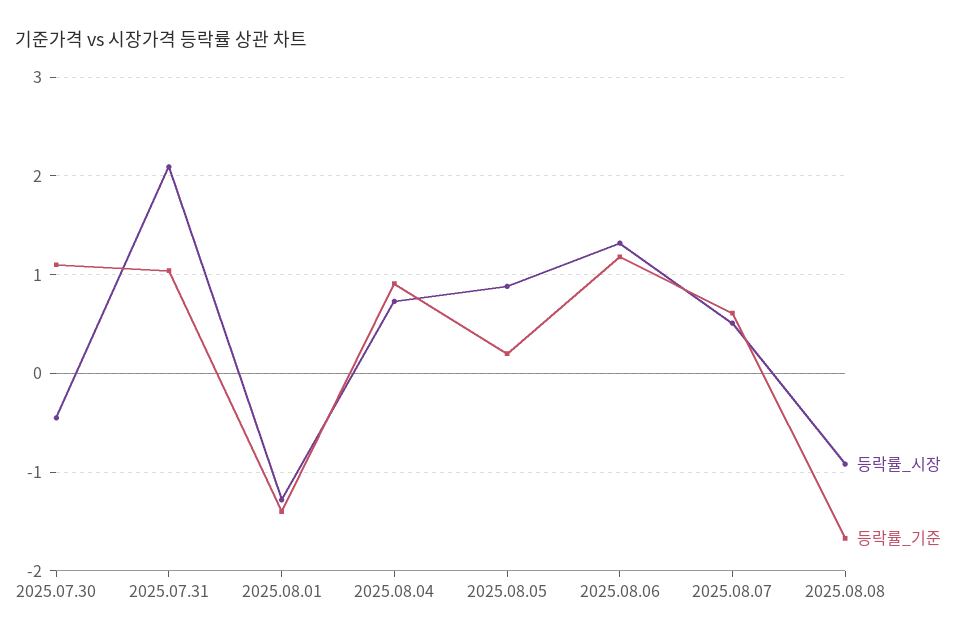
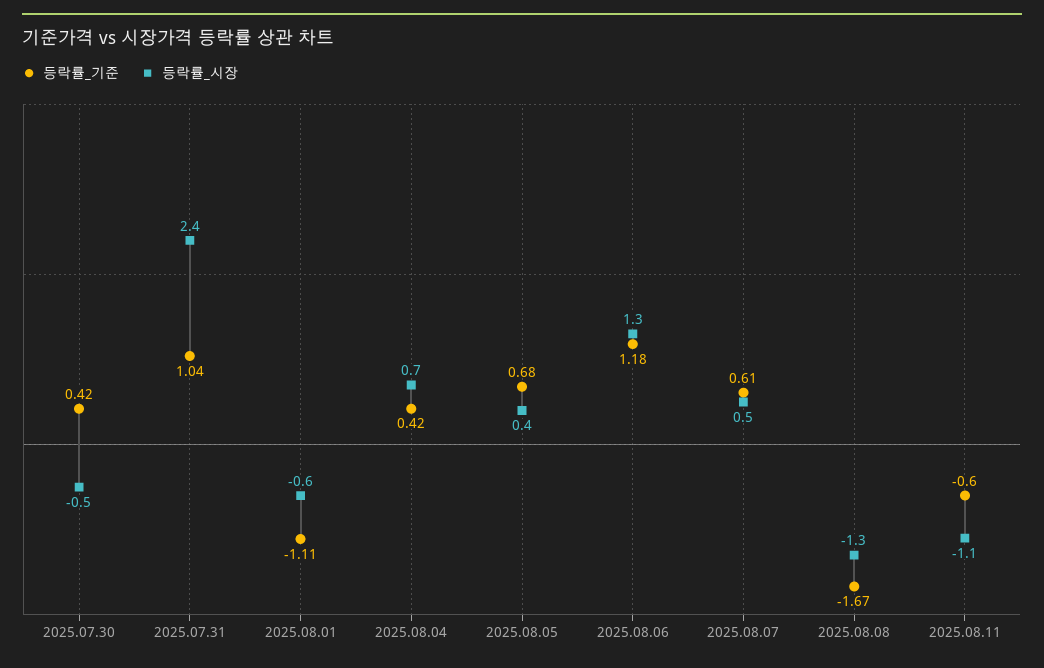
등락률_기준, 2025.07.30: 1.1 -> 0.42
등락률_시장, 2025.07.31: 2.1 -> 2.4
등락률_시장, 2025.08.01: -1.3 -> -0.6
등락률_기준, 2025.08.01: -1.4 -> -1.11
등락률_기준, 2025.08.04: 0.9 -> 0.42
등락률_시장, 2025.08.05: 0.9 -> 0.4
등락률_기준, 2025.08.05: 0.2 -> 0.68
등락률_시장, 2025.08.08: -0.9 -> -1.3
등락률_기준, 2025.08.11: none -> -0.6
등락률_시장, 2025.08.11: none -> -1.1

